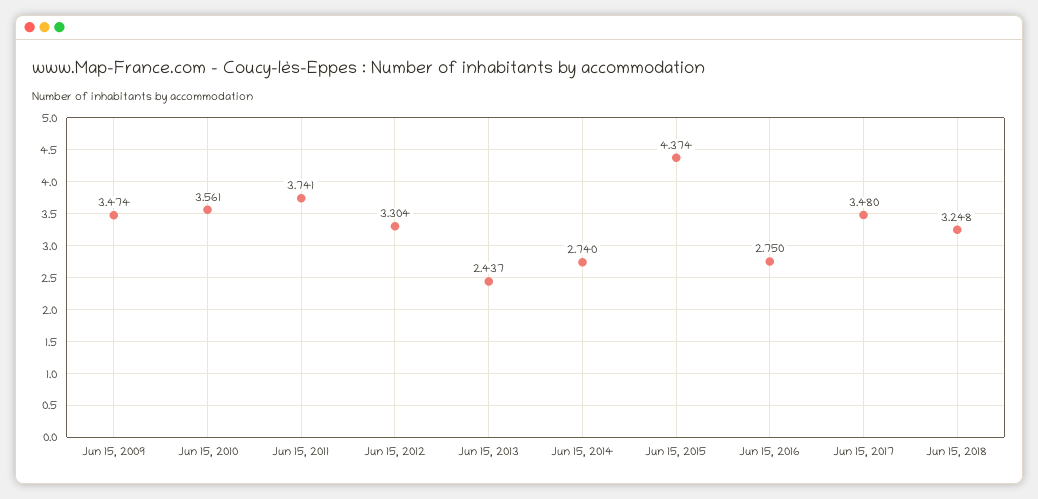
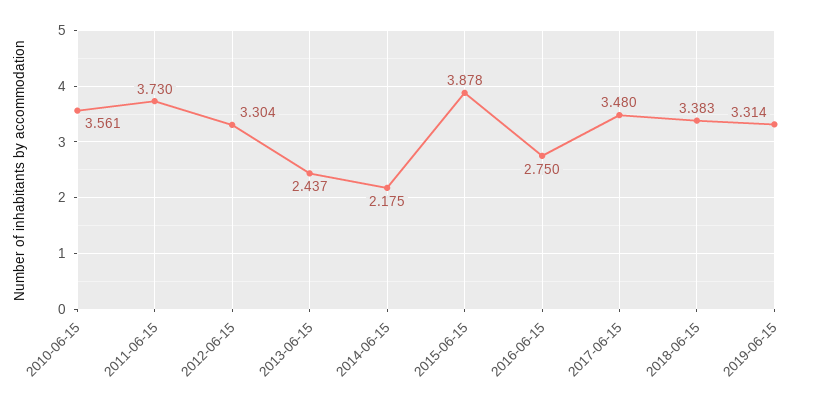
Jun 15, 2009: 3.474 -> none
Jun 15, 2011: 3.741 -> 3.73
Jun 15, 2014: 2.74 -> 2.175
Jun 15, 2015: 4.374 -> 3.878
Jun 15, 2018: 3.248 -> 3.383
2019-06-15: none -> 3.314

